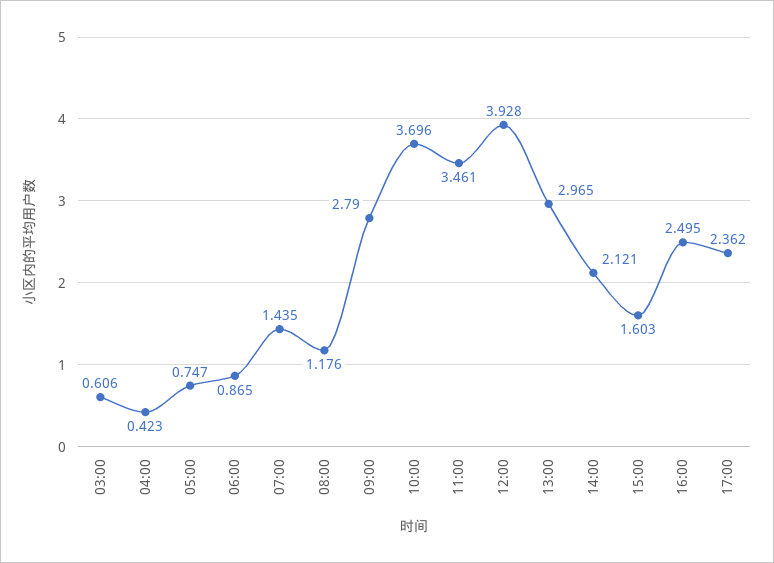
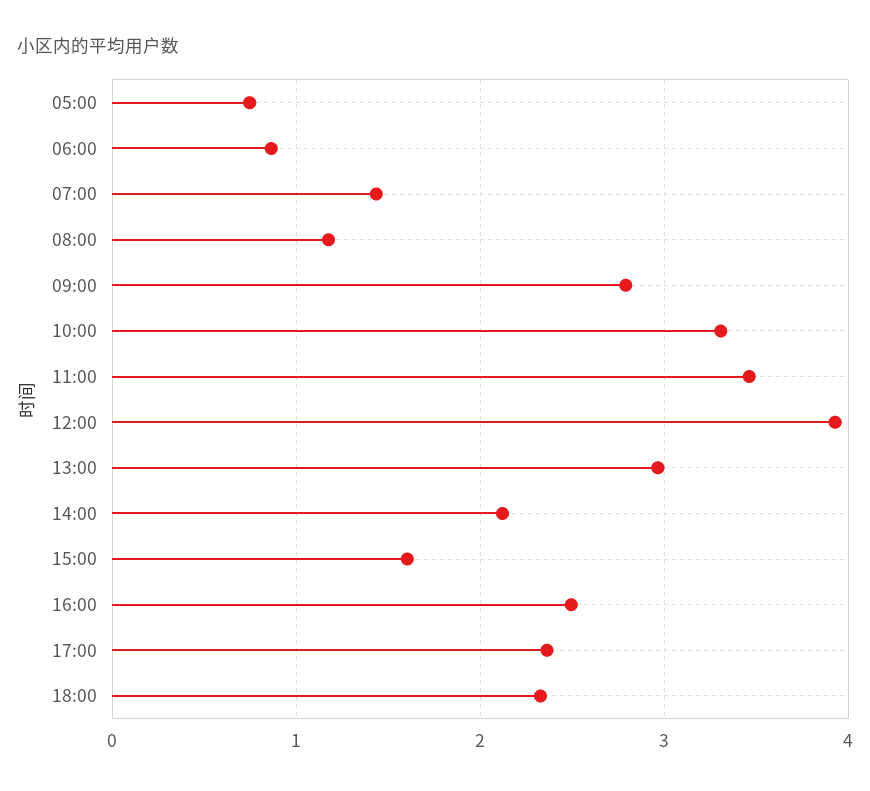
03:00: 0.606 -> none
04:00: 0.423 -> none
10:00: 3.696 -> 3.3
18:00: none -> 2.3

